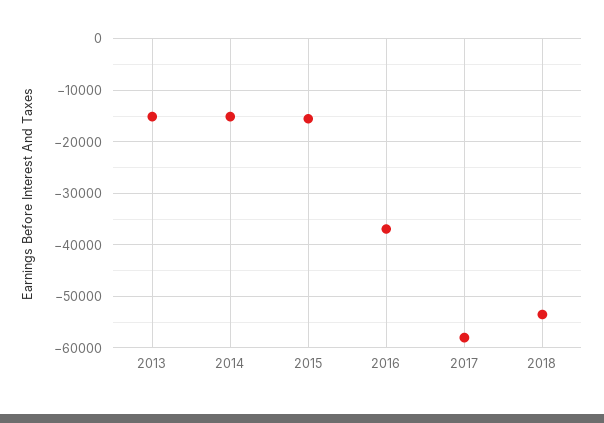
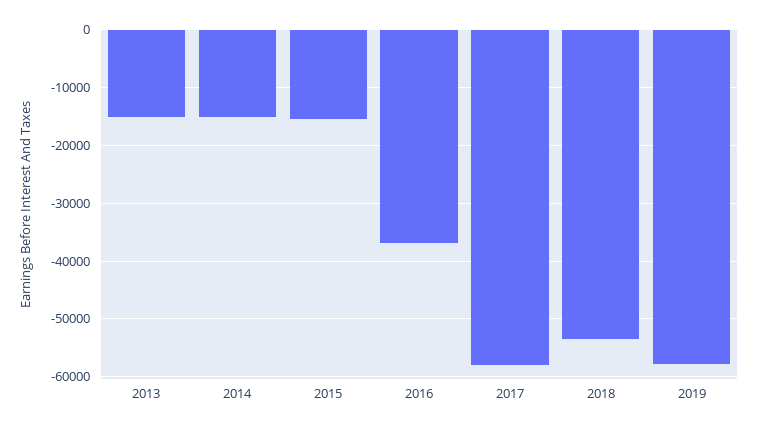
2019: none -> -58000

